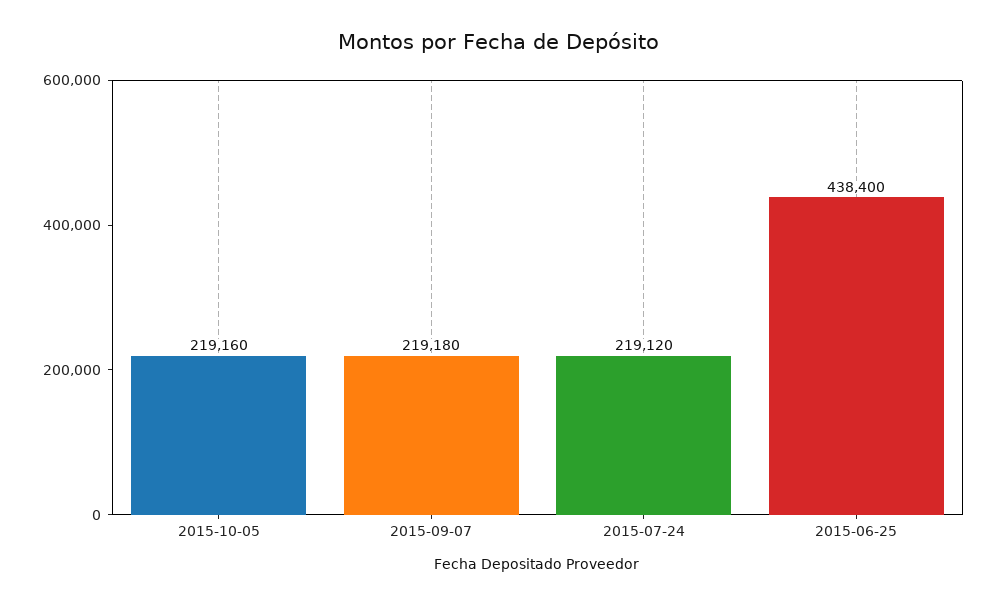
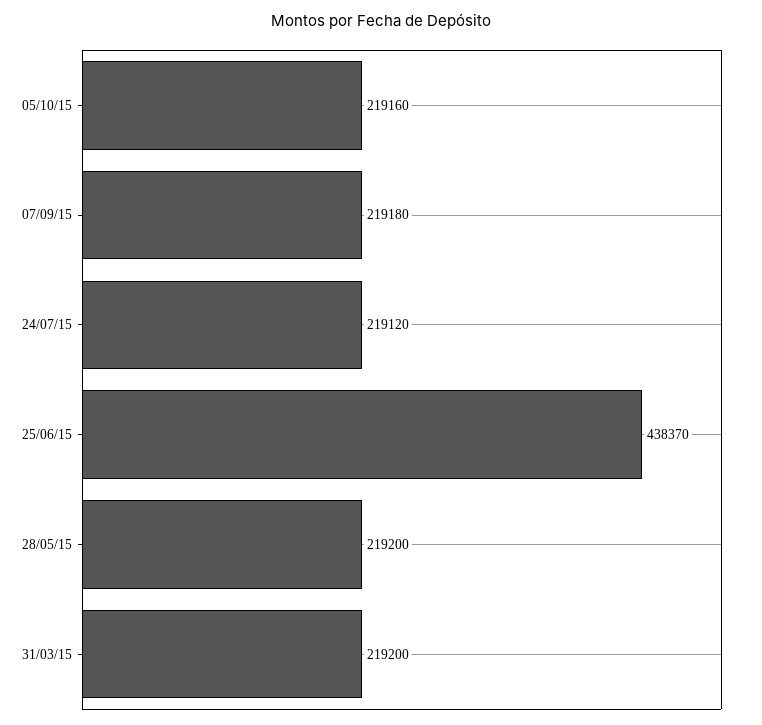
2015-06-25: 438400 -> 438370
28/05/15: none -> 219200
31/03/15: none -> 219200

